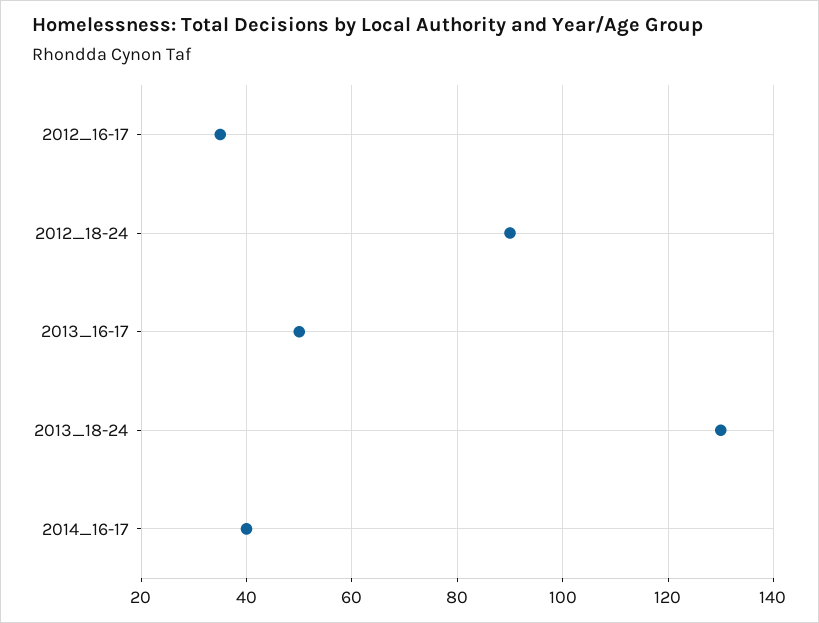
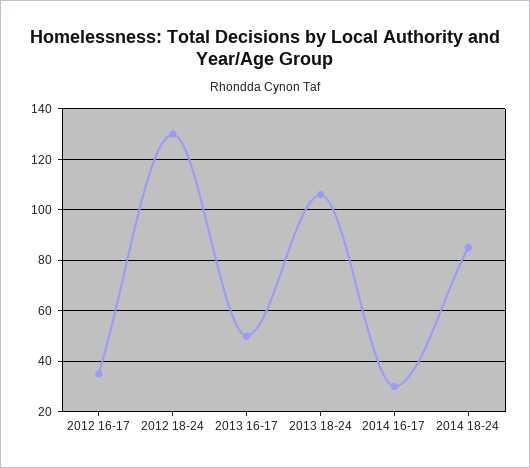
2012_18-24: 90 -> 130
2013_18-24: 130 -> 105
2014_16-17: 40 -> 30
2014 18-24: none -> 85

